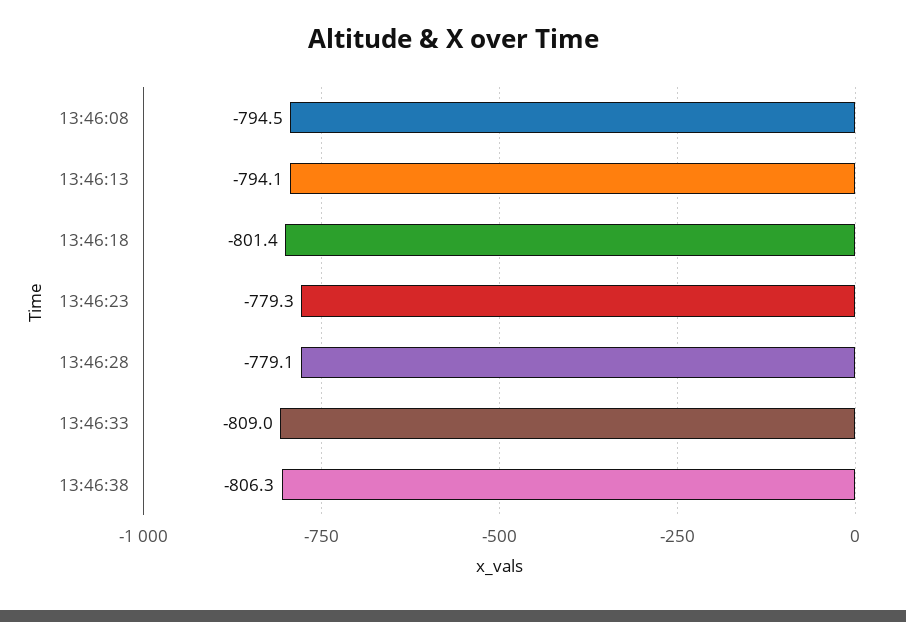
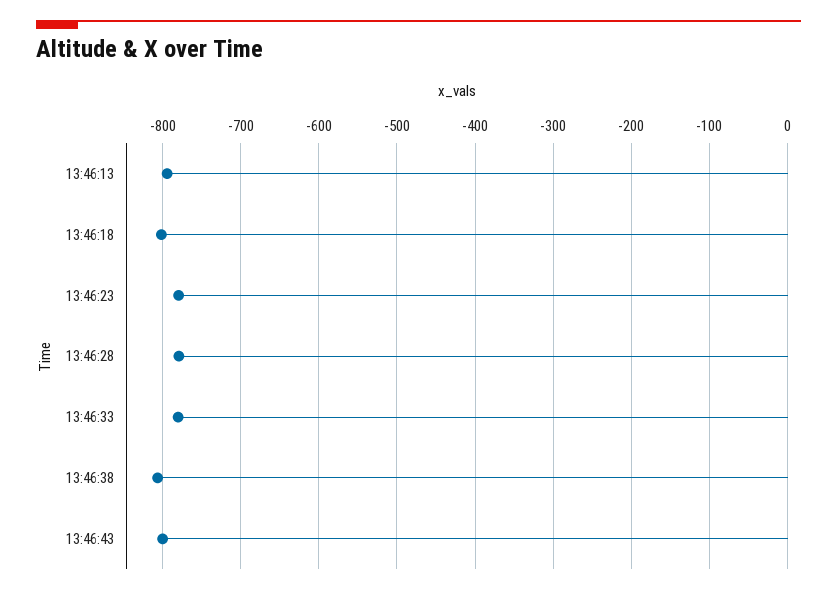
13:46:08: -794.5 -> none
13:46:33: -809 -> -780
13:46:43: none -> -800

